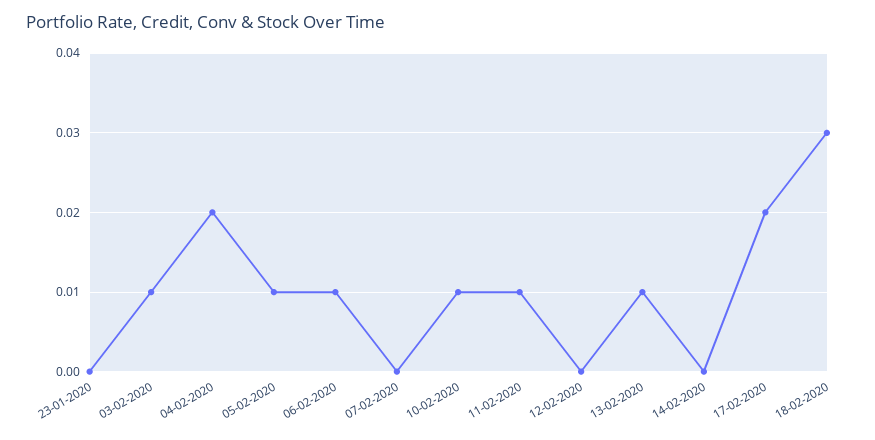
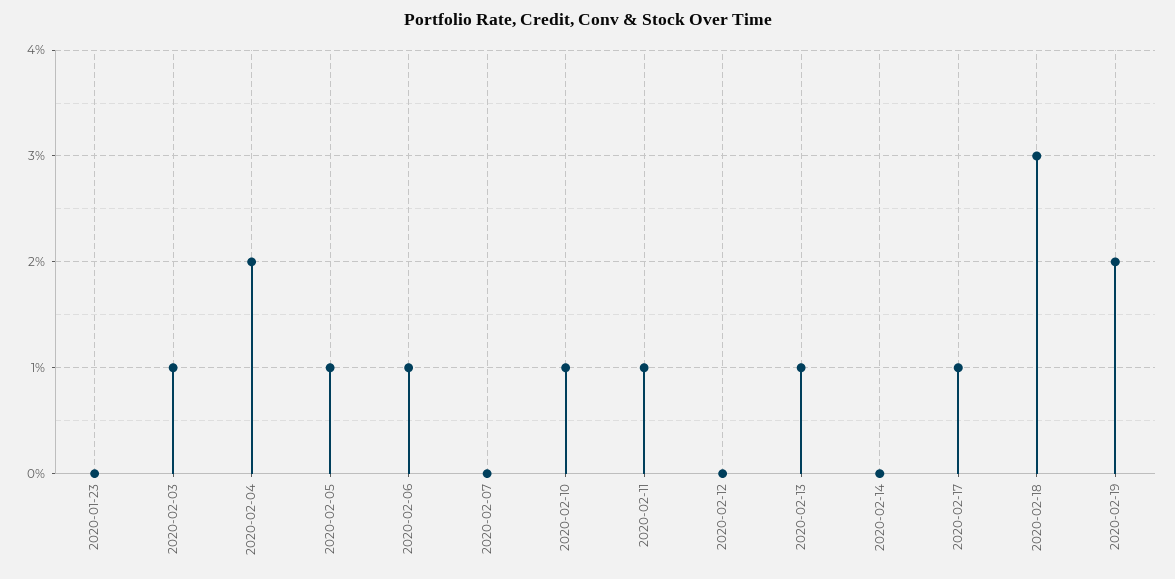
17-02-2020: 0.02 -> 0.01
2020-02-19: none -> 0.02

